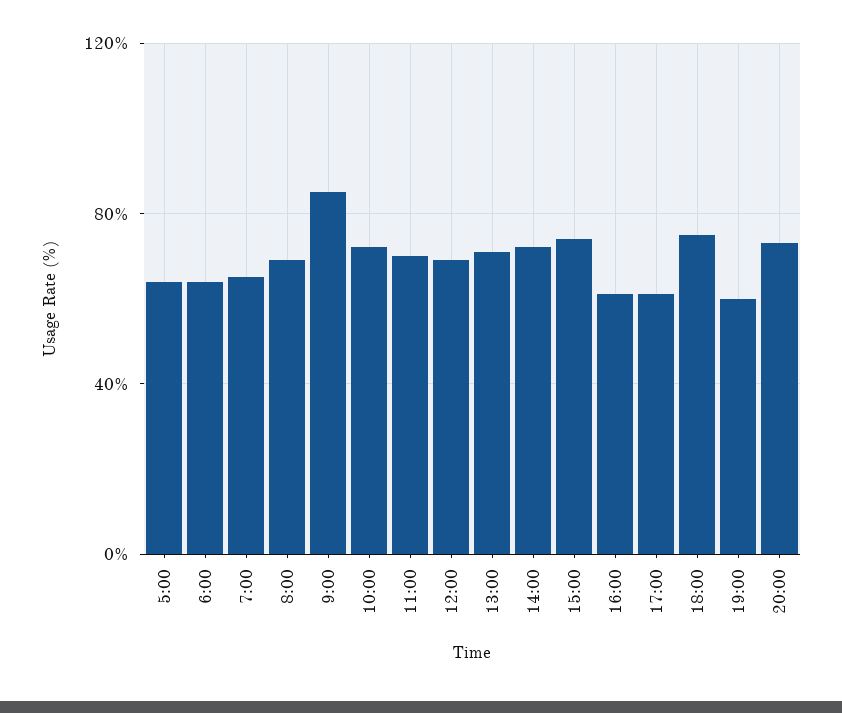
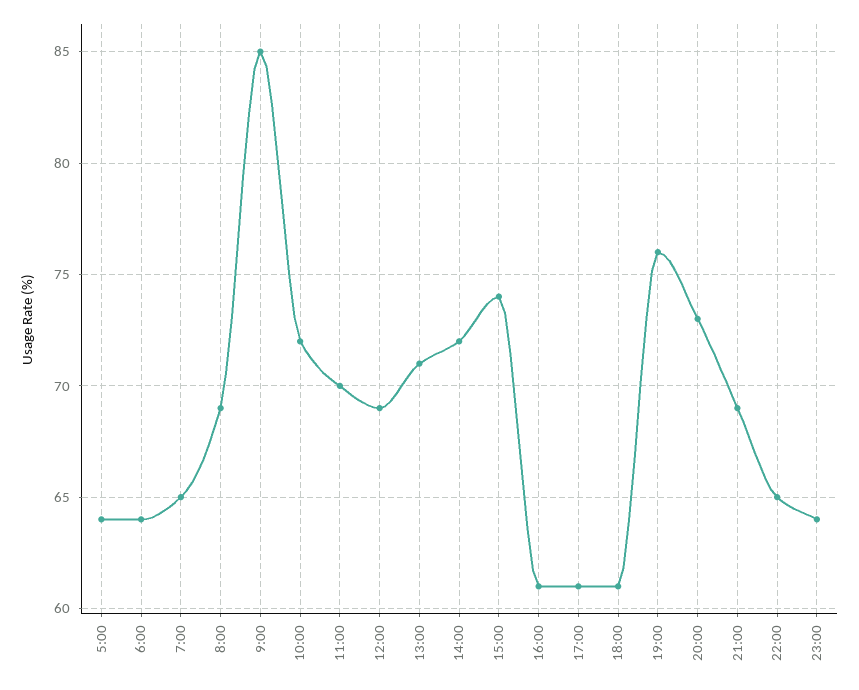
18:00: 75 -> 61
19:00: 60 -> 76
21:00: none -> 69
22:00: none -> 65
23:00: none -> 64

